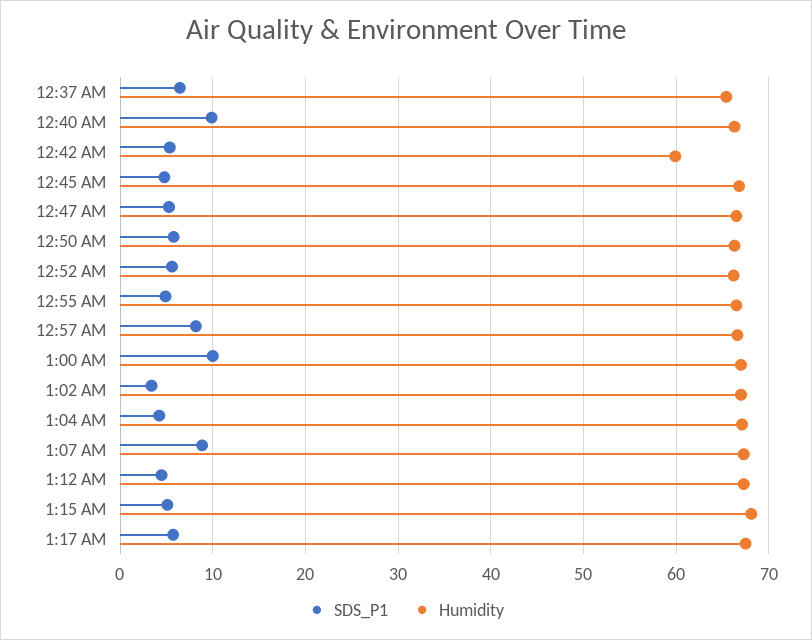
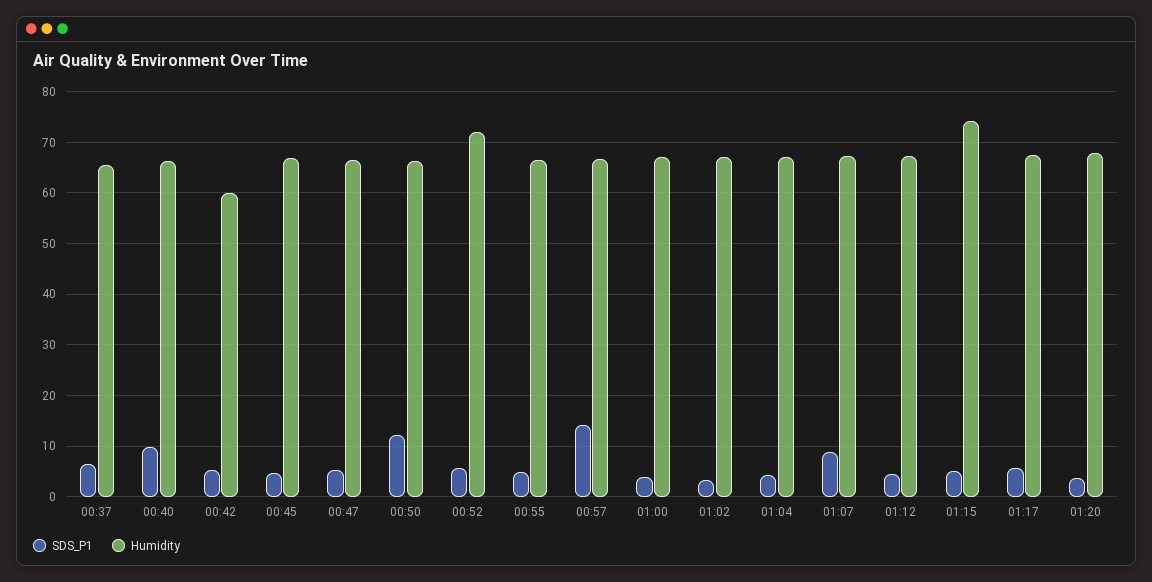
SDS_P1, 12:50 AM: 6 -> 12
Humidity, 12:52 AM: 66 -> 72
SDS_P1, 12:57 AM: 8 -> 14
SDS_P1, 1:00 AM: 10 -> 4
Humidity, 1:15 AM: 68 -> 74
SDS_P1, 01:20: none -> 4
Humidity, 01:20: none -> 68

